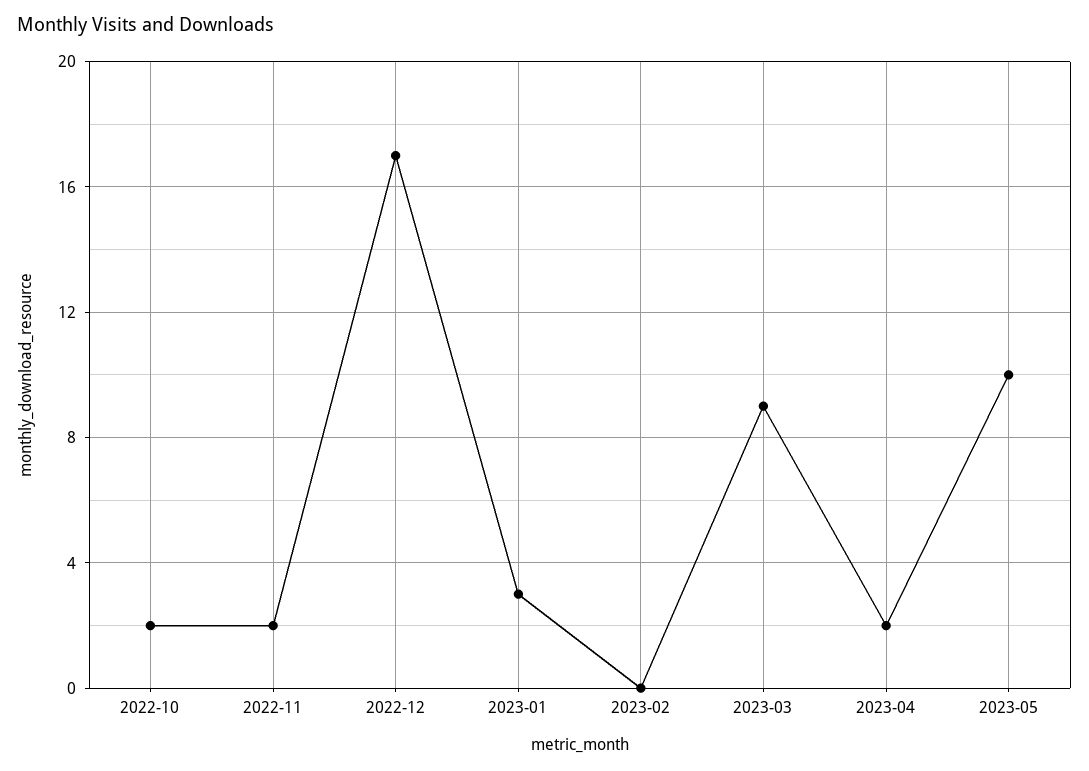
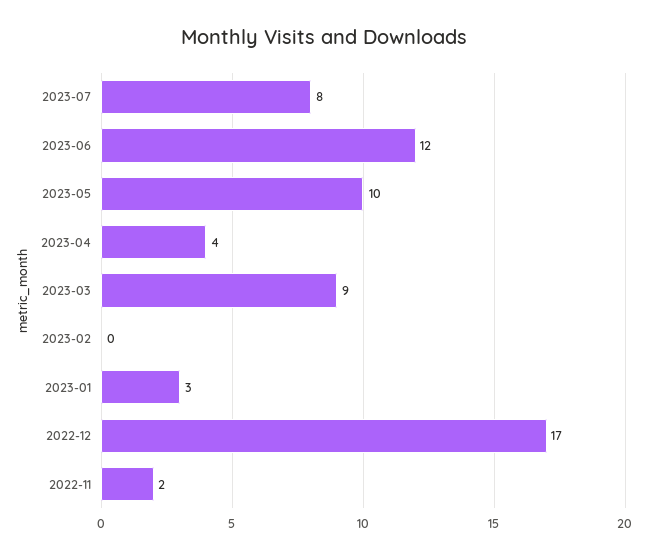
2022-10: 2 -> none
2023-04: 2 -> 4
2023-07: none -> 8
2023-06: none -> 12

